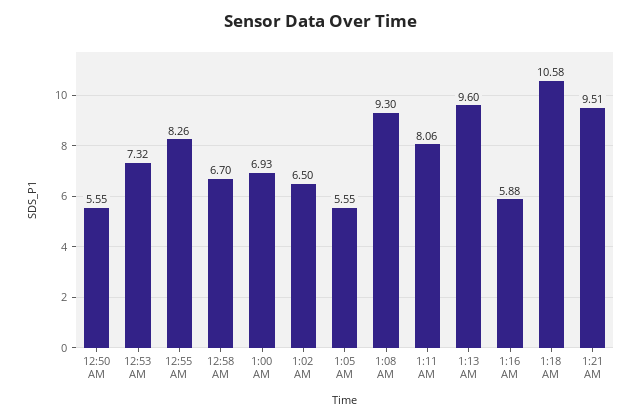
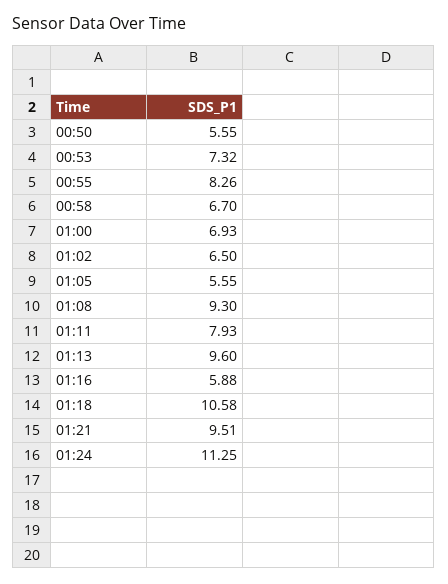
1:11 AM: 8.06 -> 7.93
01:24: none -> 11.25

